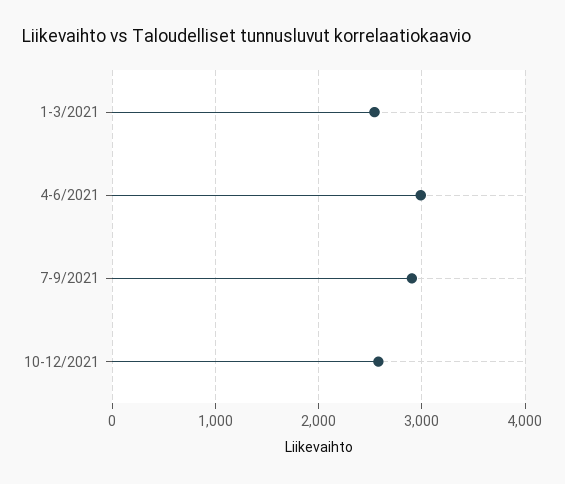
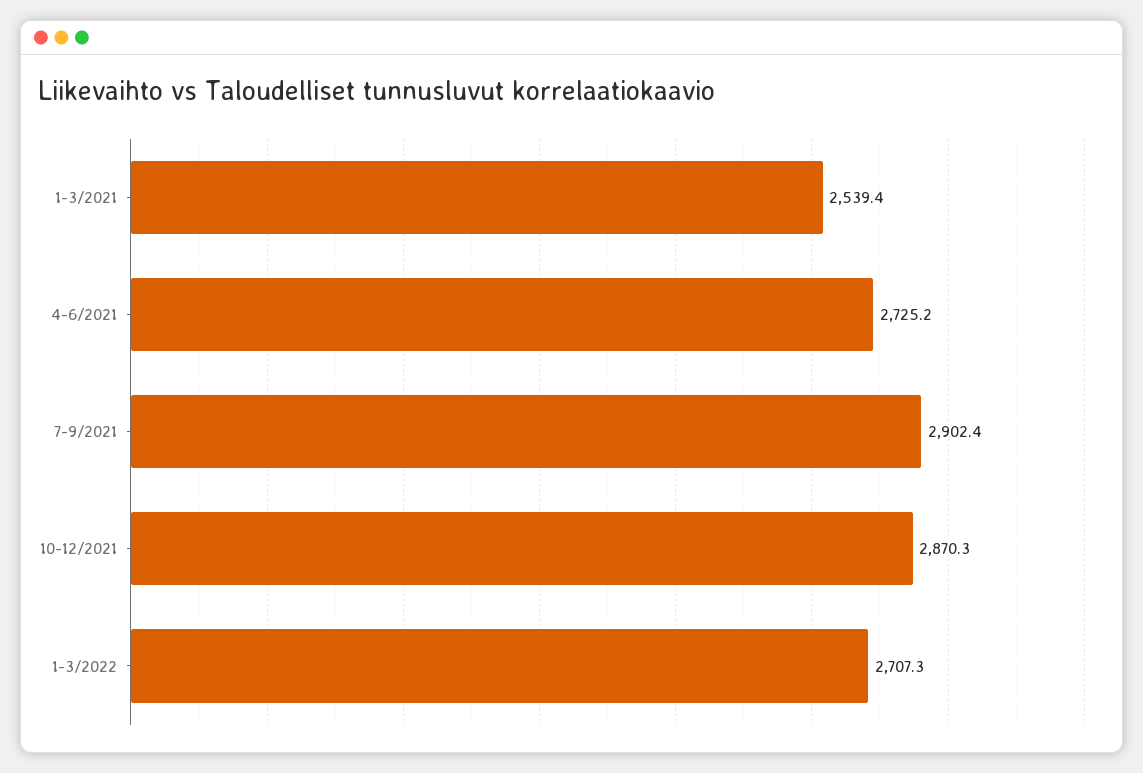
4-6/2021: 3000 -> 2725.2
10-12/2021: 2600 -> 2870.3
1-3/2022: none -> 2707.3

